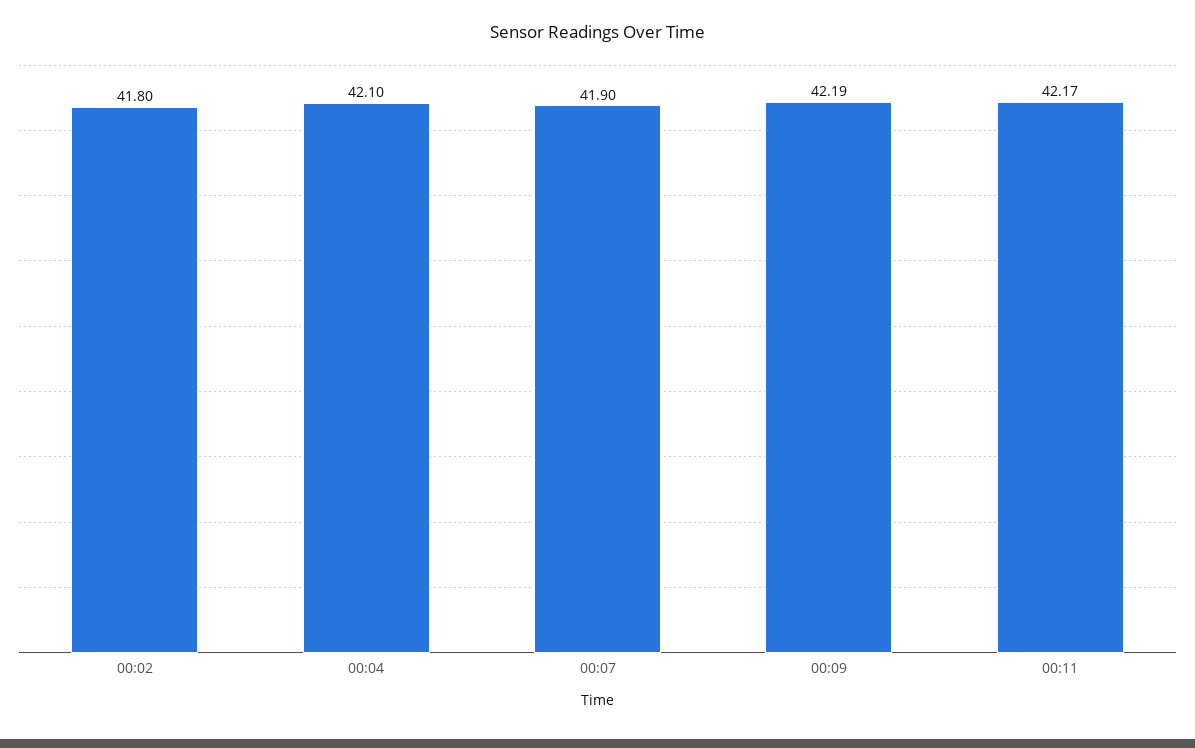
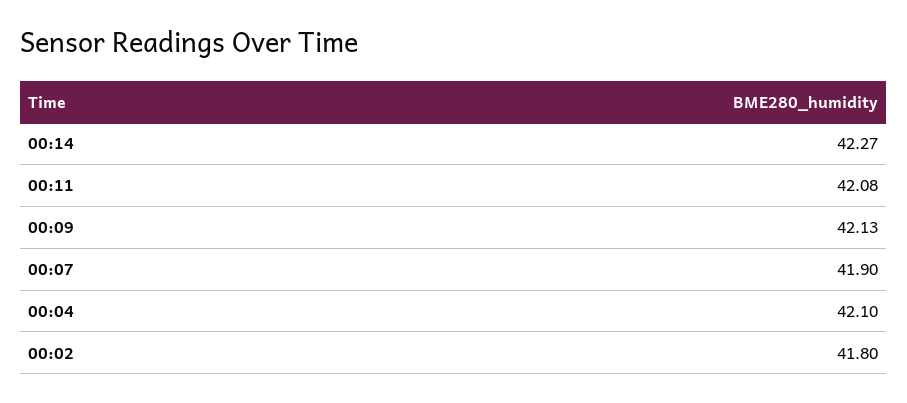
00:09: 42.19 -> 42.13
00:11: 42.17 -> 42.08
00:14: none -> 42.27

